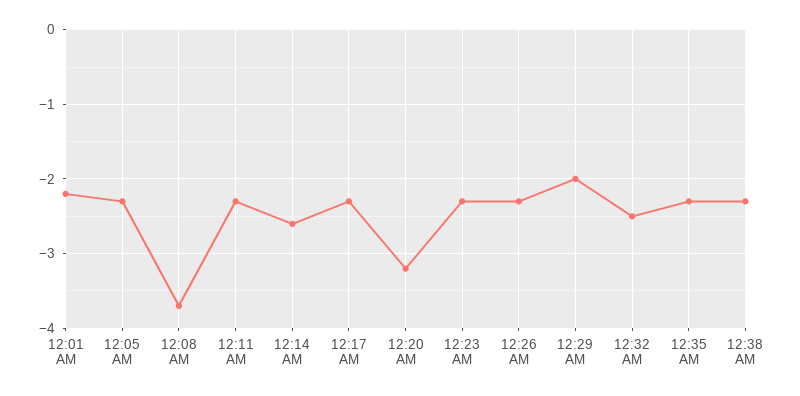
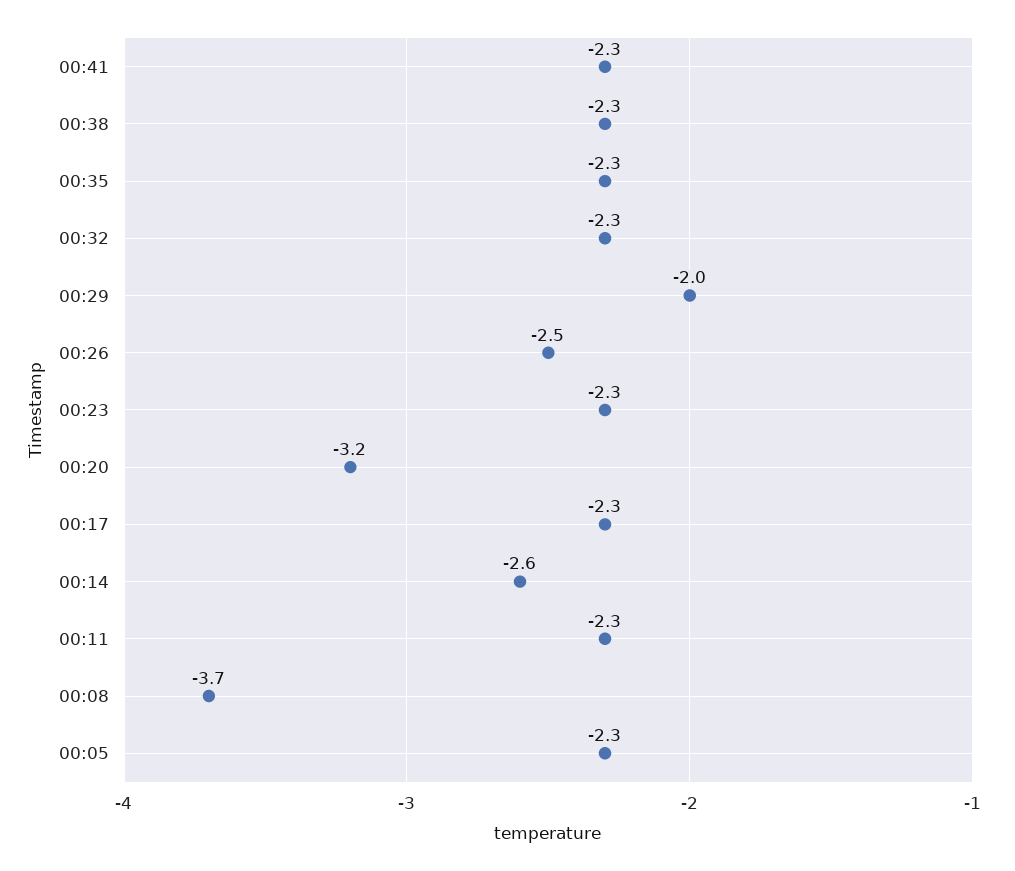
12:01 AM: -2.2 -> none
12:26 AM: -2.3 -> -2.5
12:32 AM: -2.5 -> -2.3
00:41: none -> -2.3

